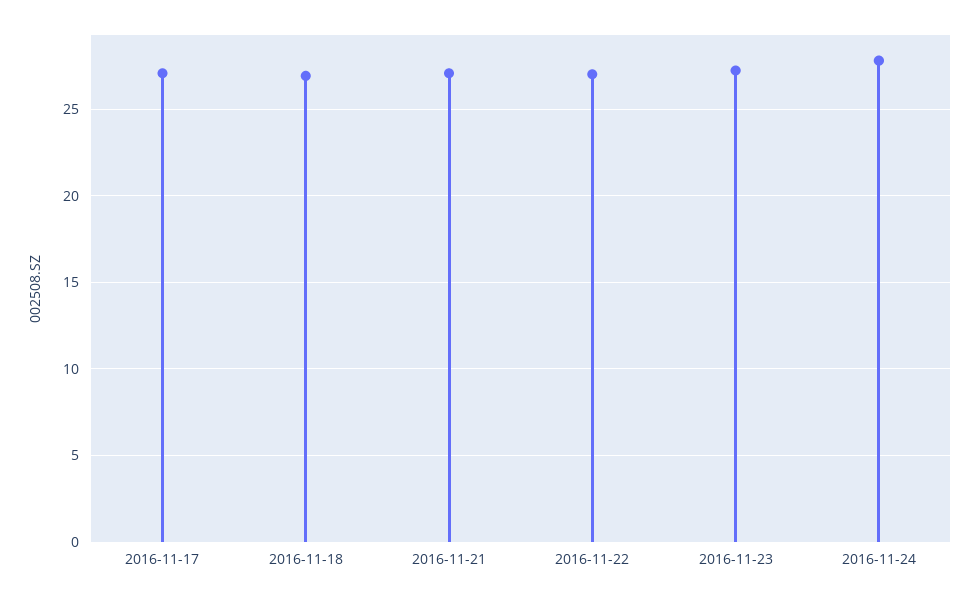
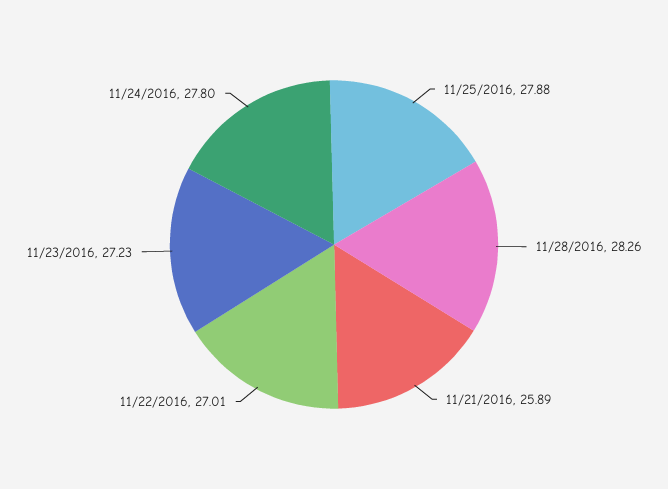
2016-11-17: 27 -> none
2016-11-18: 27 -> none
2016-11-21: 27 -> 25.89
11/25/2016: none -> 27.88
11/28/2016: none -> 28.26

